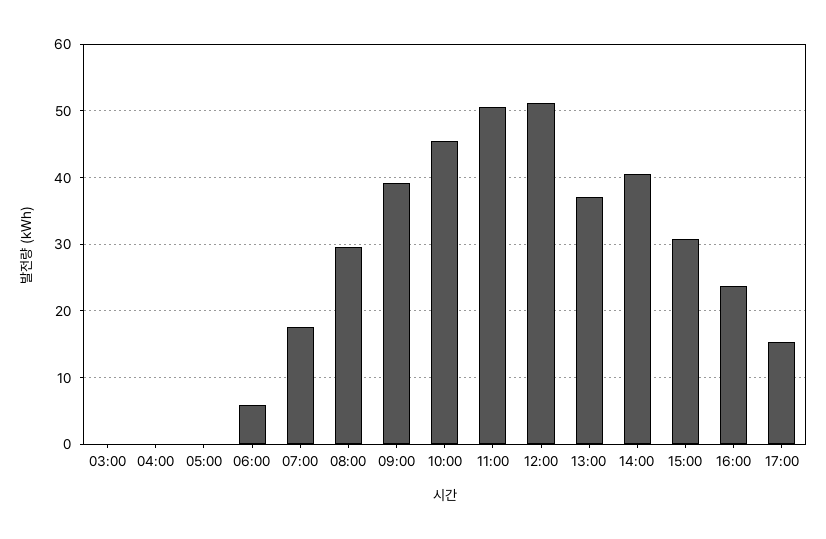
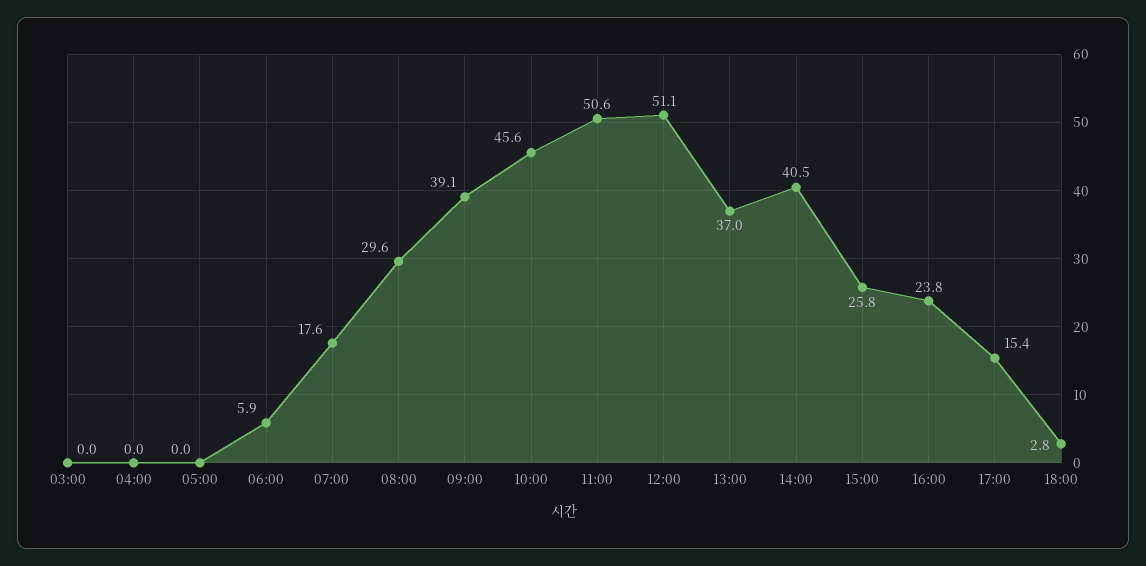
15:00: 31 -> 25.8
18:00: none -> 2.8

